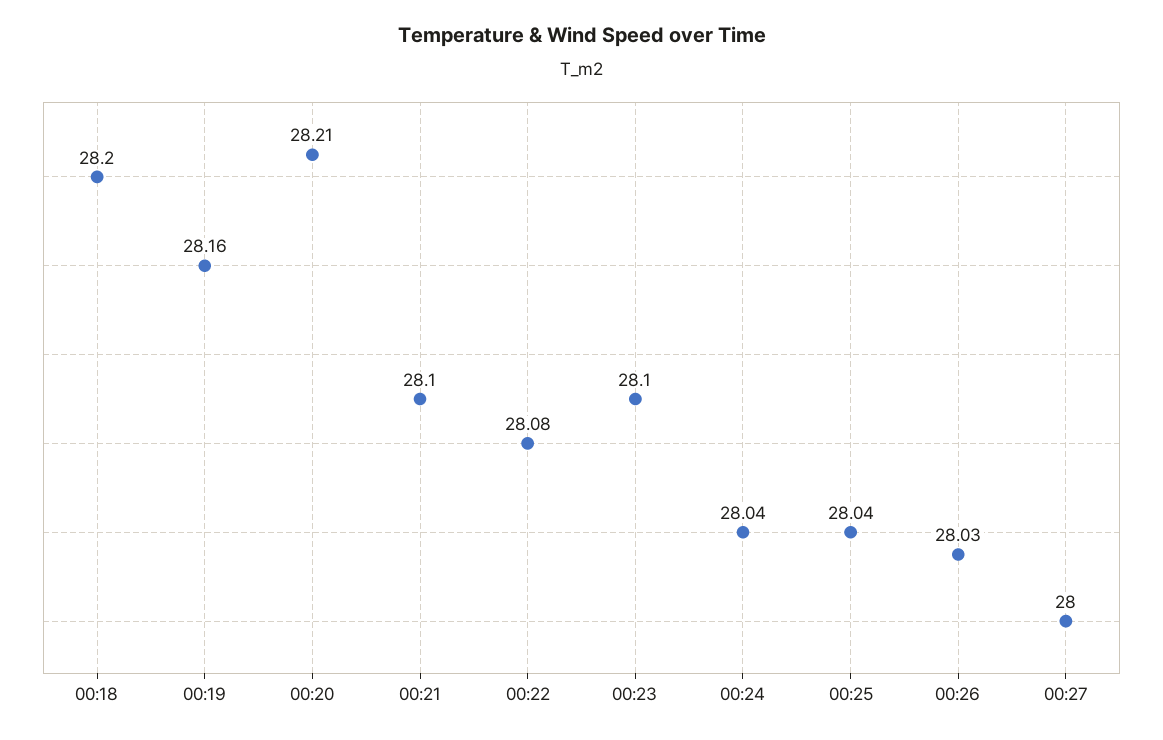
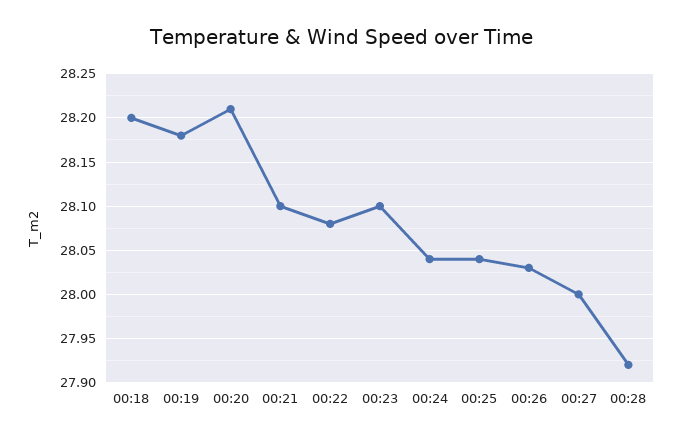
00:19: 28.16 -> 28.18
00:28: none -> 27.92

